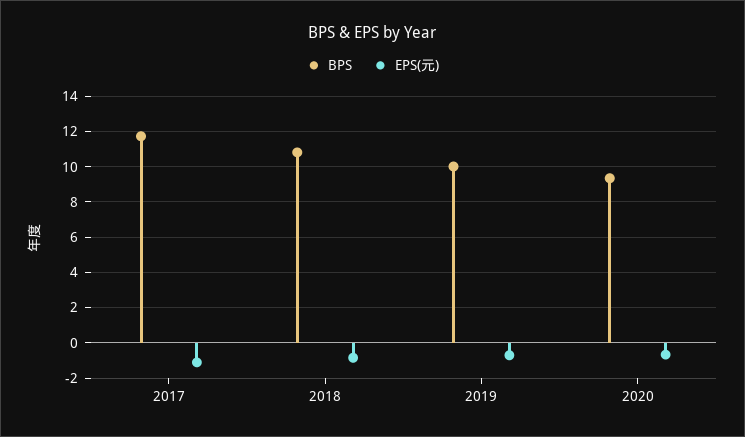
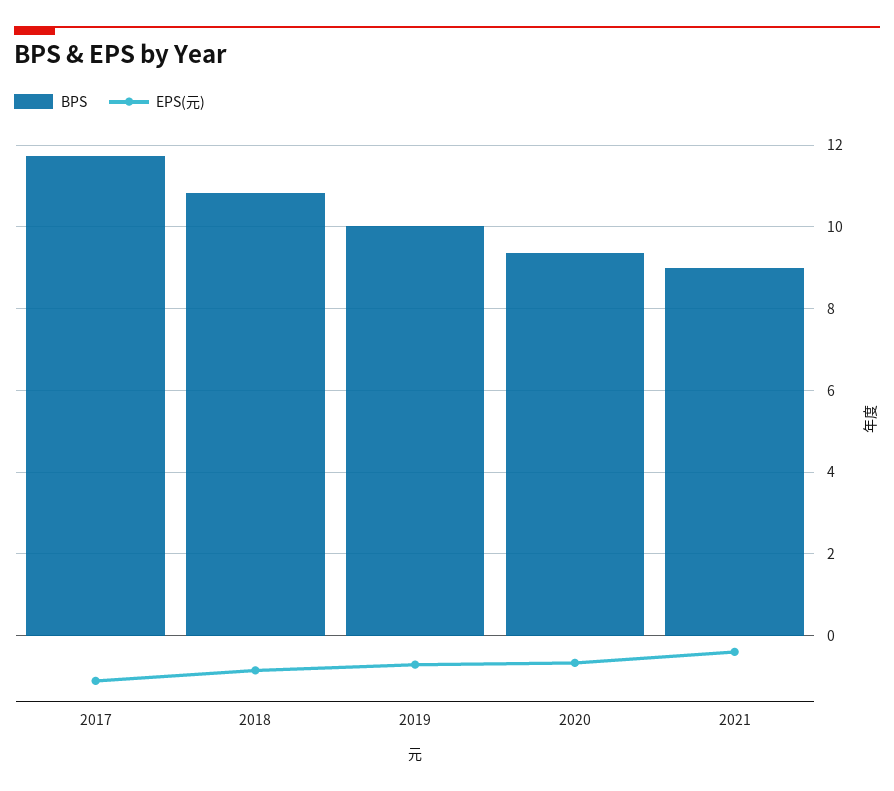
BPS, 2021: none -> 9
EPS(元), 2021: none -> -0.4

